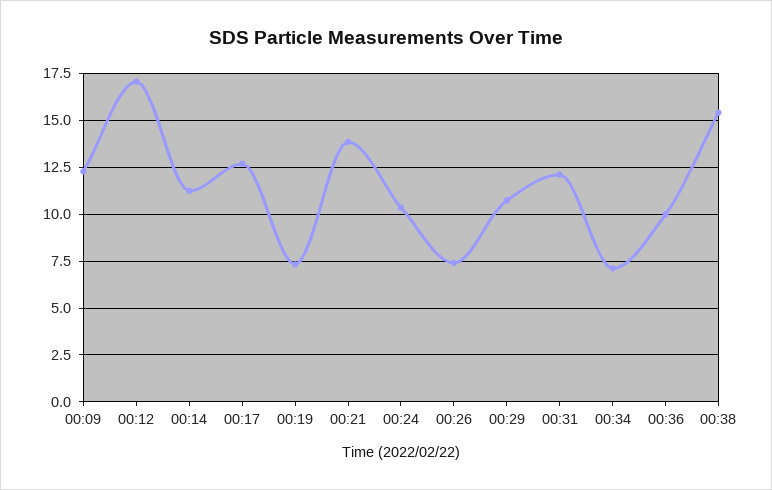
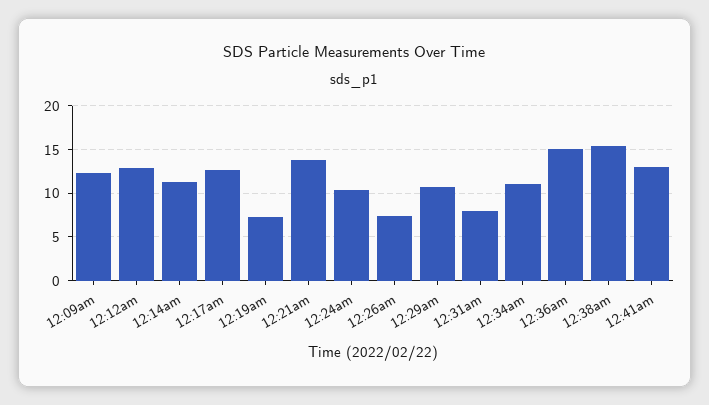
00:12: 17 -> 13
00:31: 12 -> 8
00:34: 7 -> 11
00:36: 10 -> 15
12:41am: none -> 13

